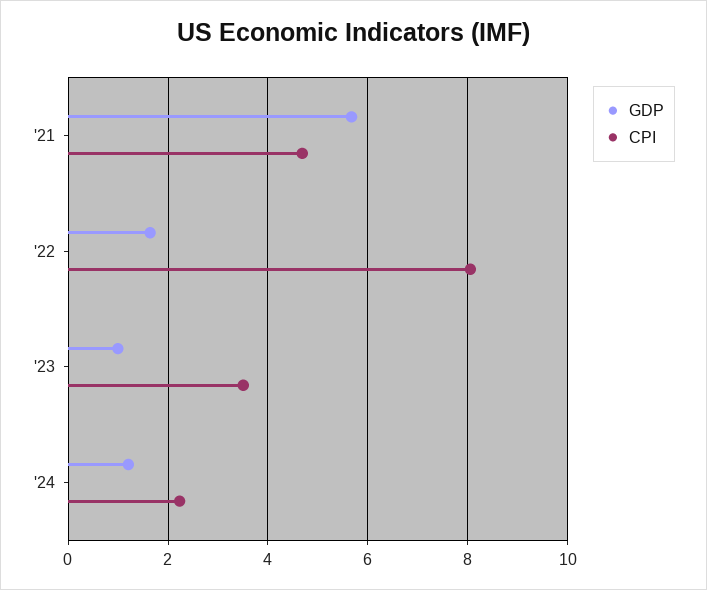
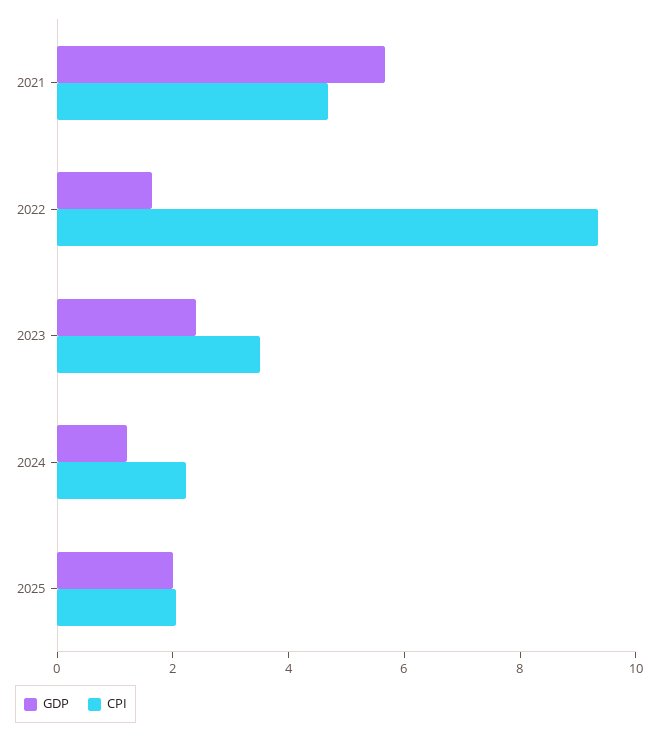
CPI, '22: 8 -> 9.5
GDP, '23: 1 -> 2.5
GDP, 2025: none -> 2
CPI, 2025: none -> 2

